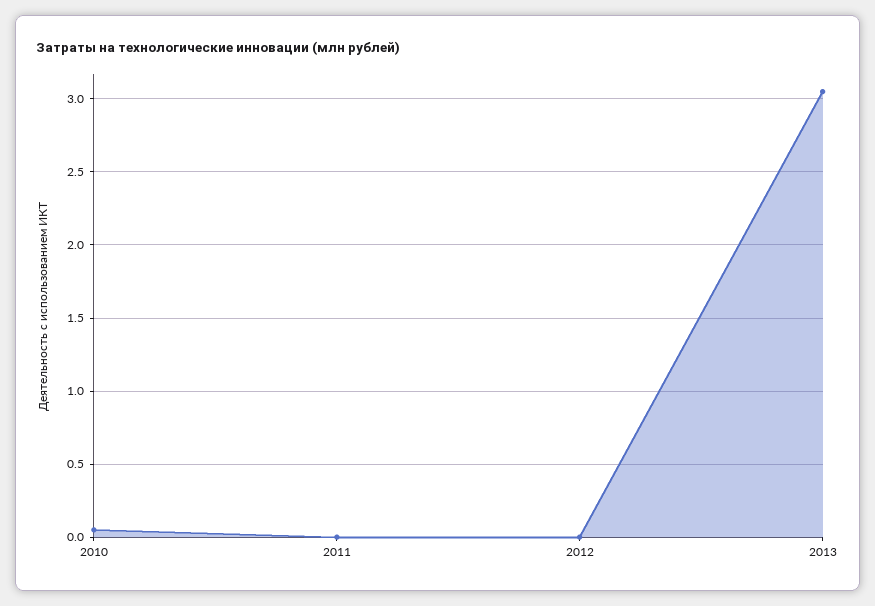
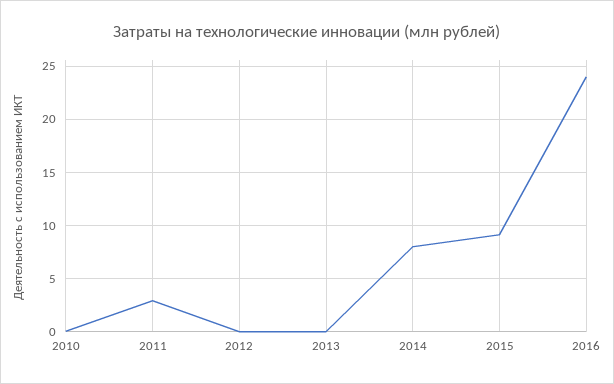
2011: 0 -> 3
2013: 3.05 -> 0
2014: none -> 8
2015: none -> 9
2016: none -> 24

